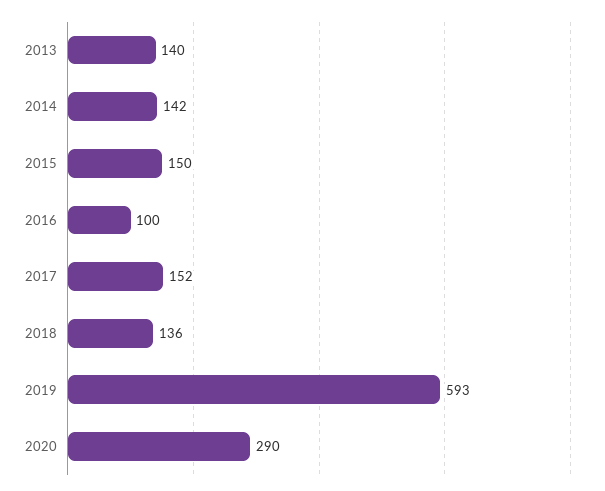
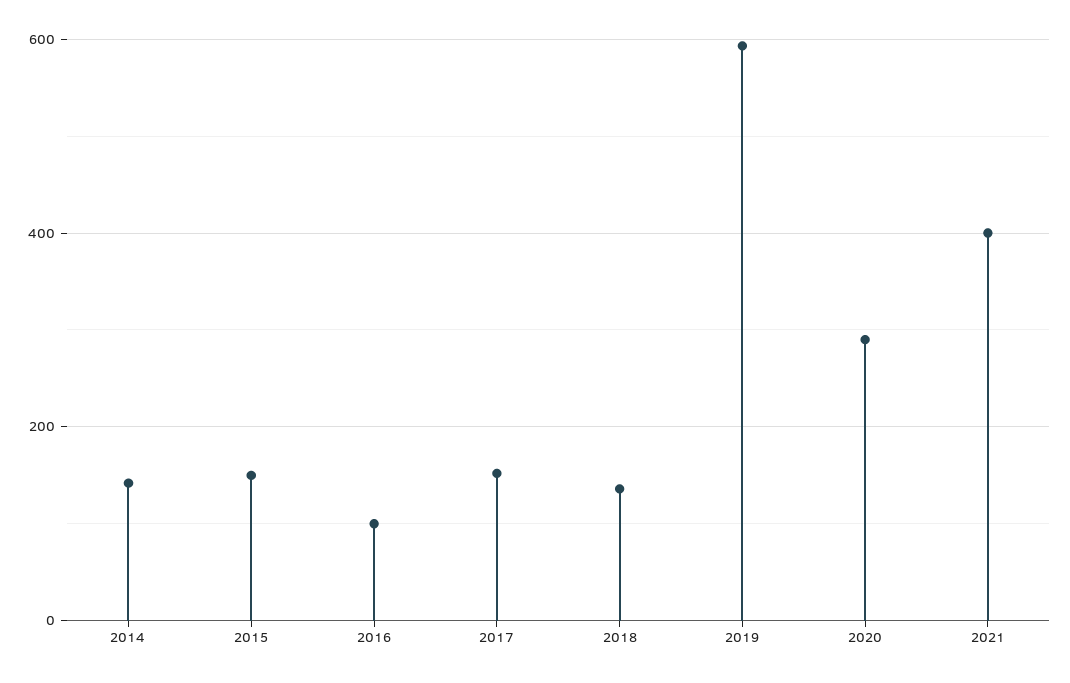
2013: 140 -> none
2021: none -> 400

